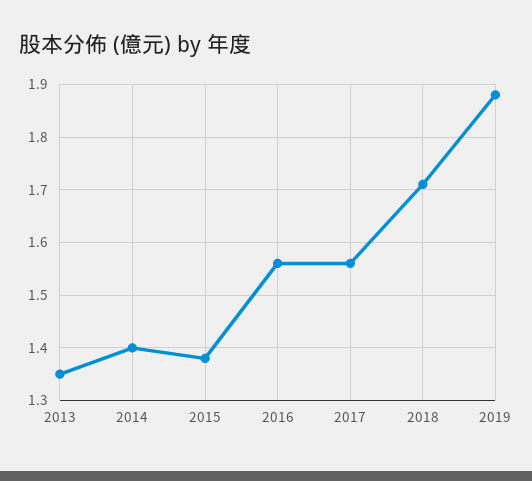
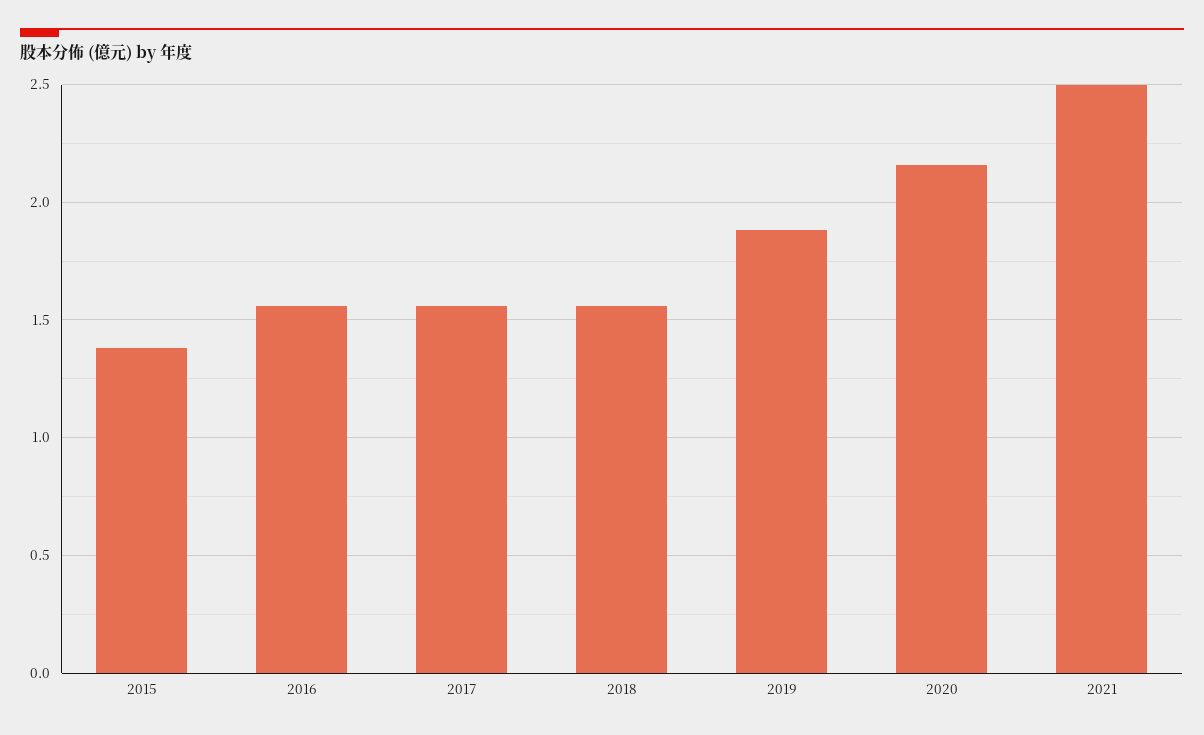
2013: 1.35 -> none
2014: 1.4 -> none
2018: 1.7 -> 1.55
2020: none -> 2.15
2021: none -> 2.5

